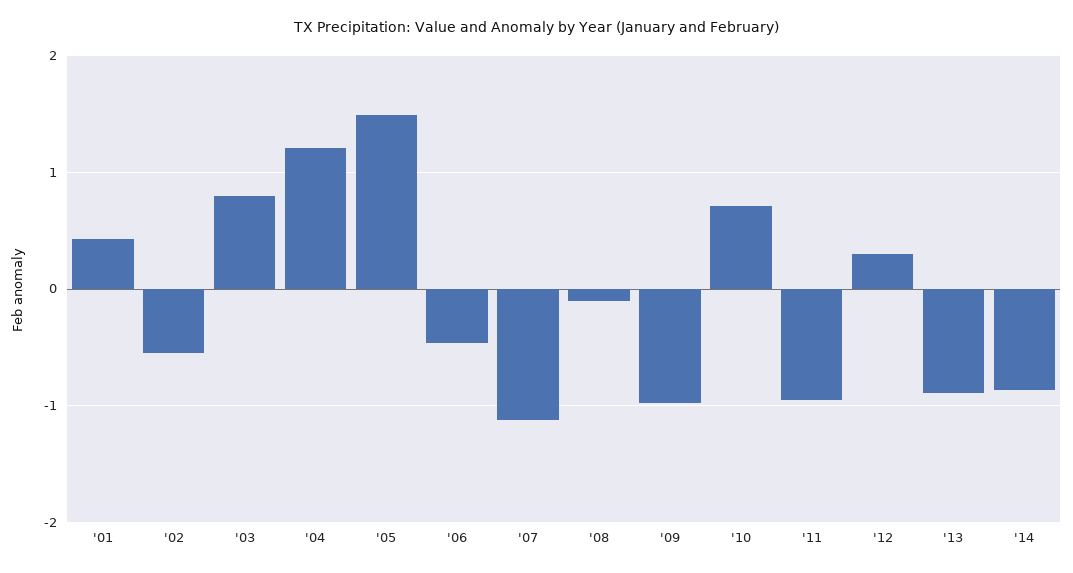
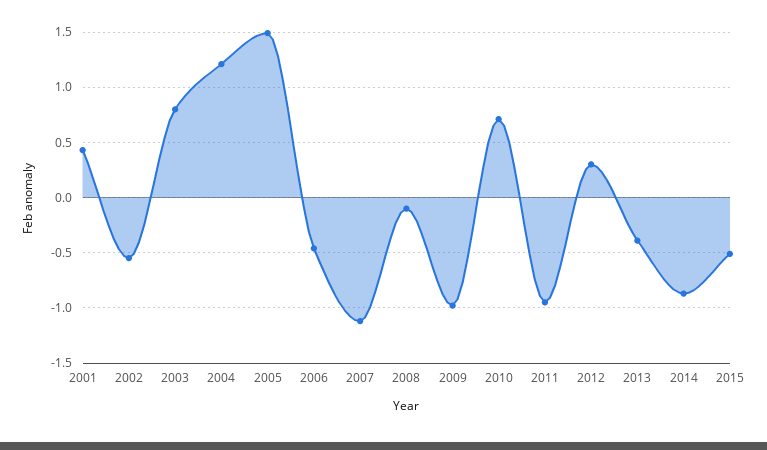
'13: -0.9 -> -0.4
2015: none -> -0.5

